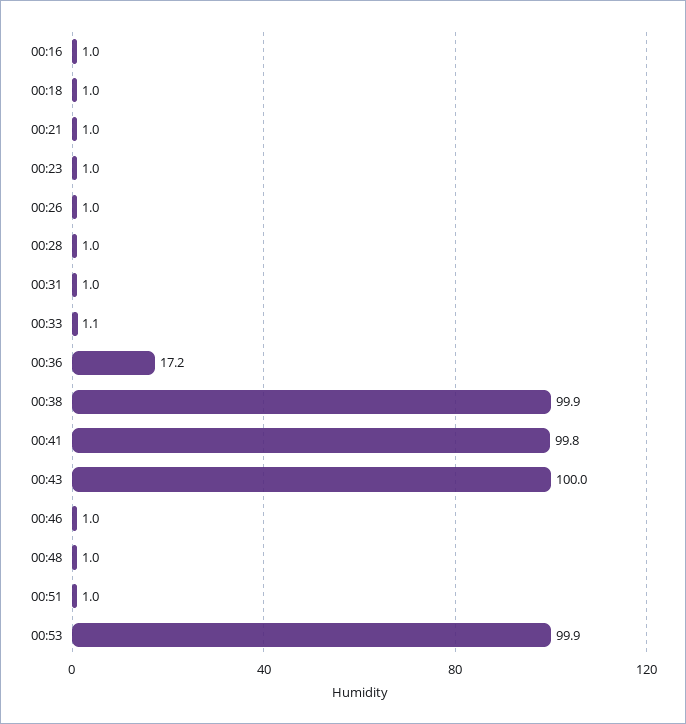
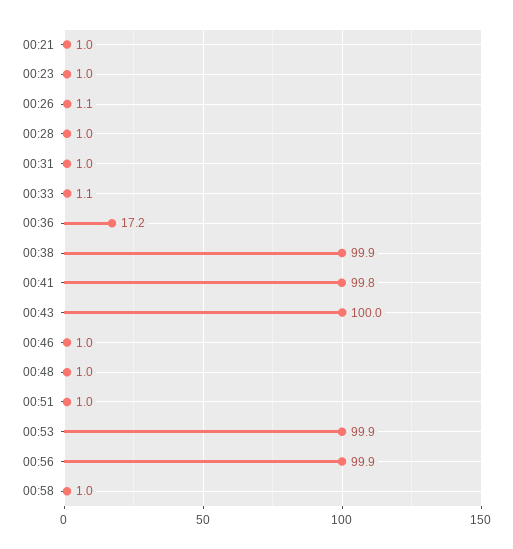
00:16: 1 -> none
00:18: 1 -> none
00:26: 1 -> 1.1
00:56: none -> 99.9
00:58: none -> 1

